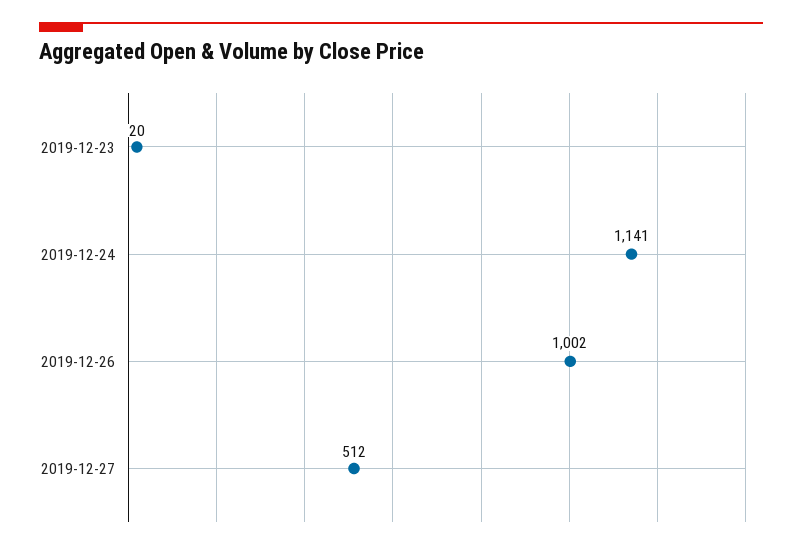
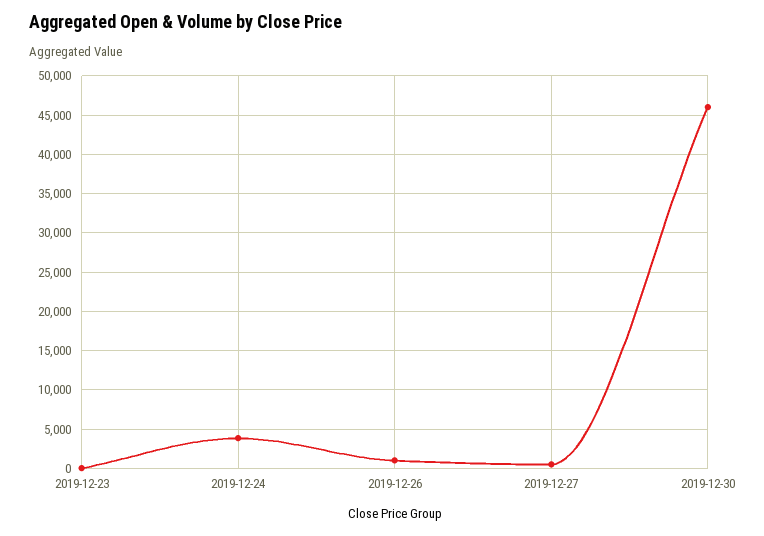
2019-12-24: 1141 -> 4000
2019-12-30: none -> 46000

